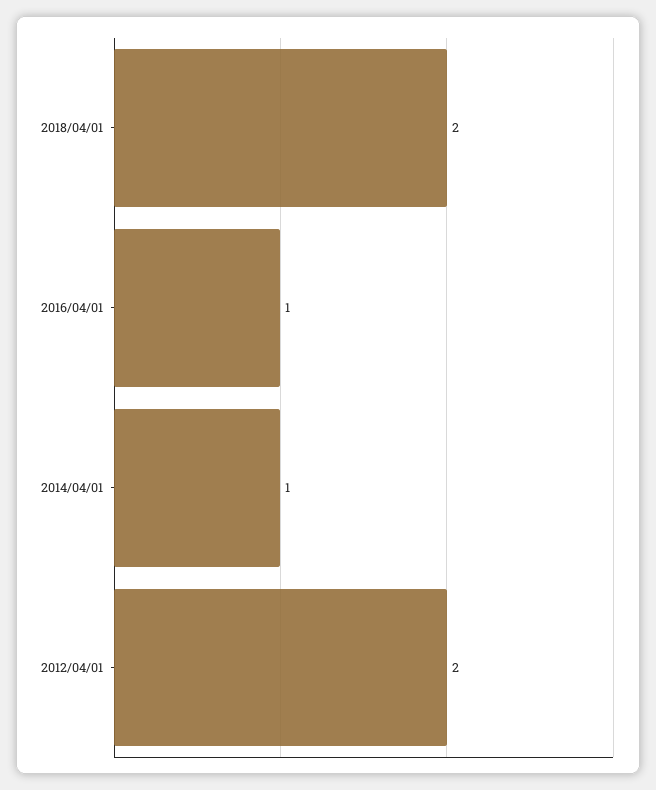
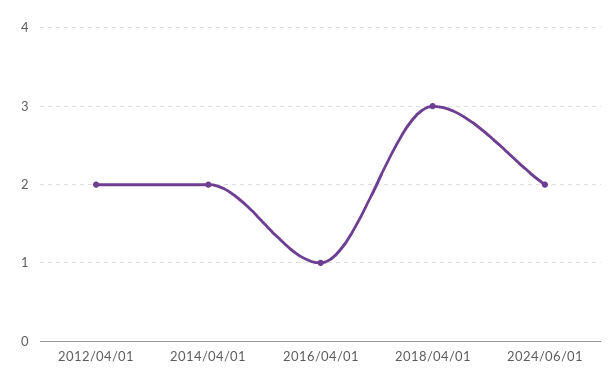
2018/04/01: 2 -> 3
2014/04/01: 1 -> 2
2024/06/01: none -> 2

